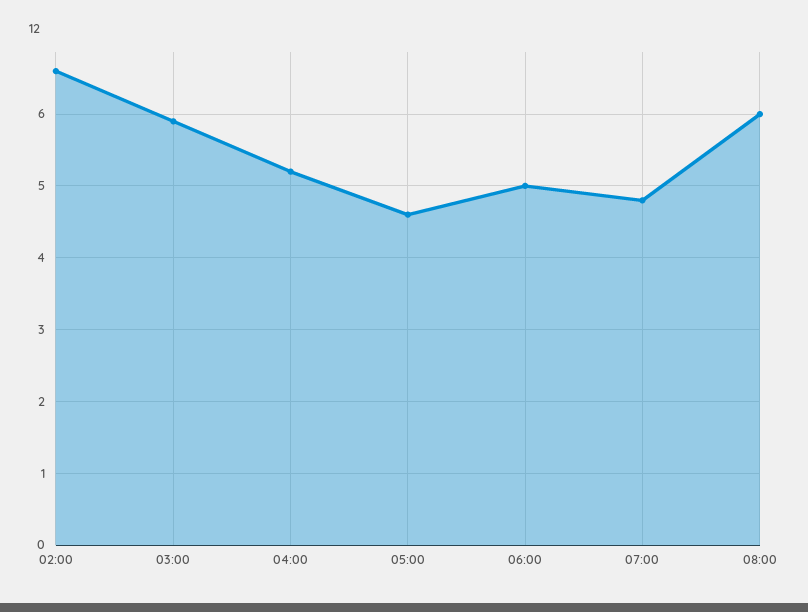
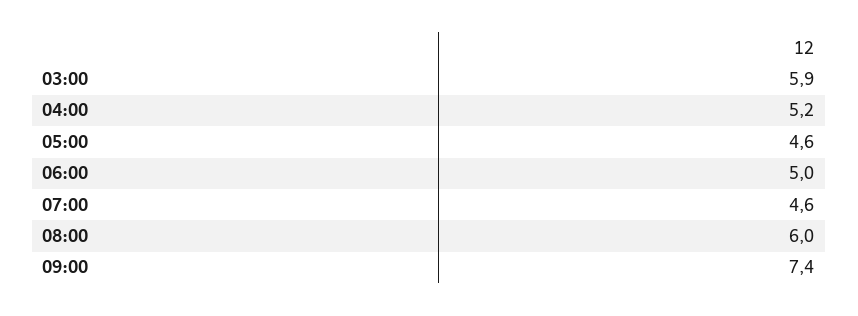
02:00: 6.6 -> none
07:00: 4.8 -> 4.6
09:00: none -> 7.4

